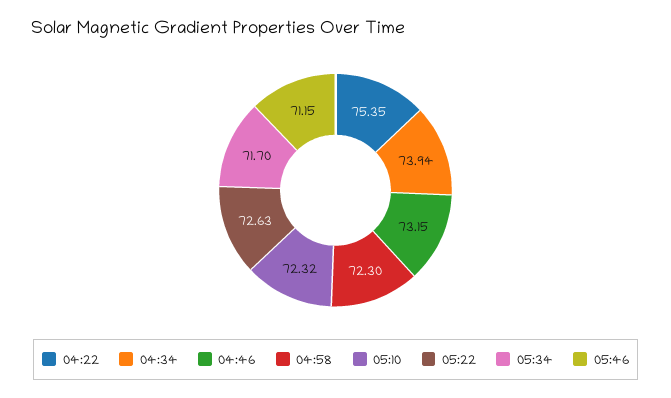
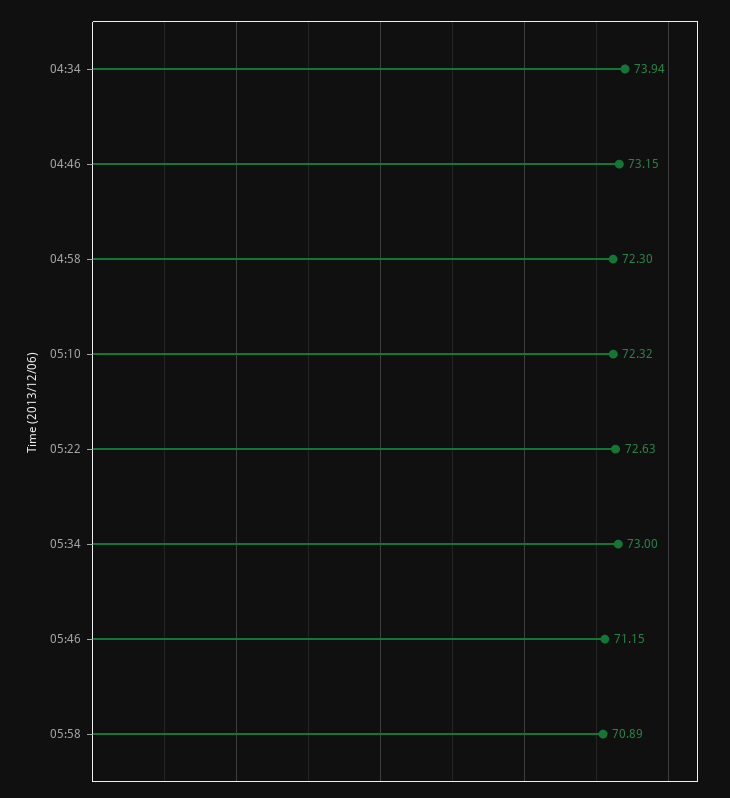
04:22: 75.35 -> none
05:34: 71.7 -> 73
05:58: none -> 70.89

